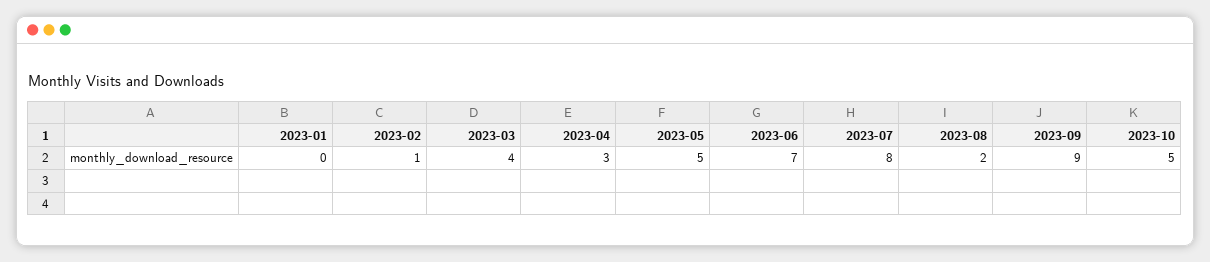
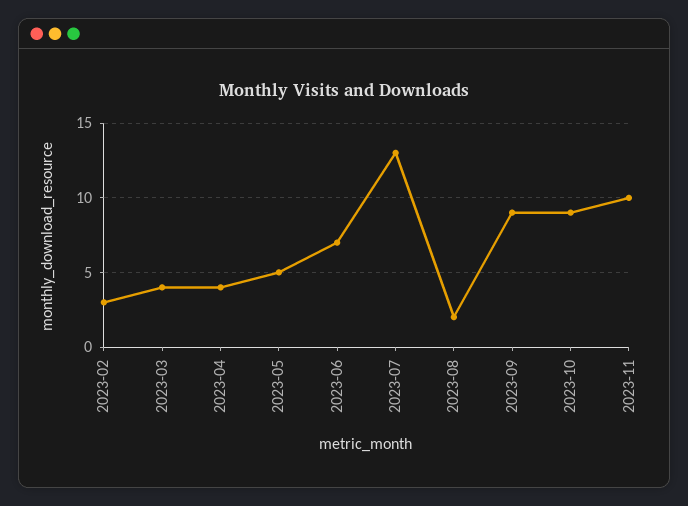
2023-01: 0 -> none
2023-02: 1 -> 3
2023-04: 3 -> 4
2023-07: 8 -> 13
2023-10: 5 -> 9
2023-11: none -> 10

